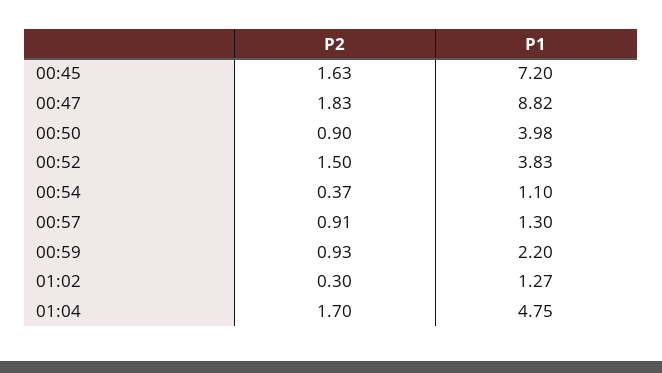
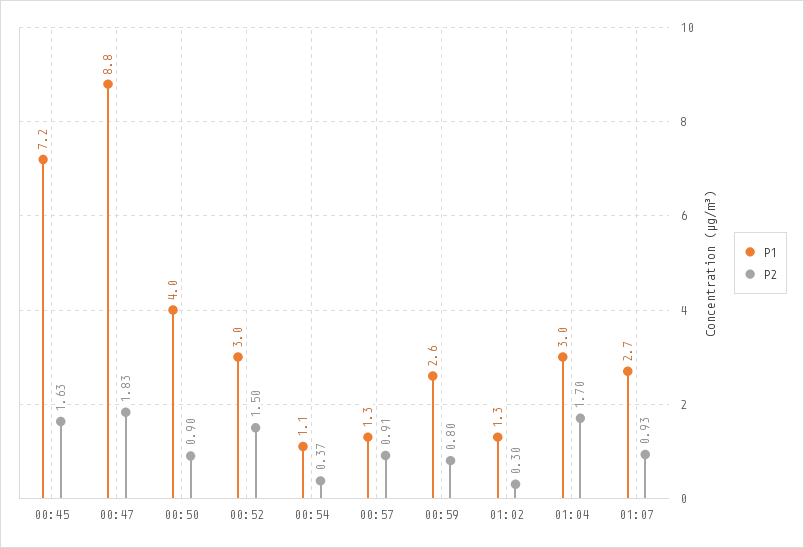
P1, 00:52: 3.83 -> 3
P2, 00:59: 0.93 -> 0.8
P1, 00:59: 2.2 -> 2.6
P1, 01:04: 4.75 -> 3
P1, 01:07: none -> 2.7
P2, 01:07: none -> 0.93

